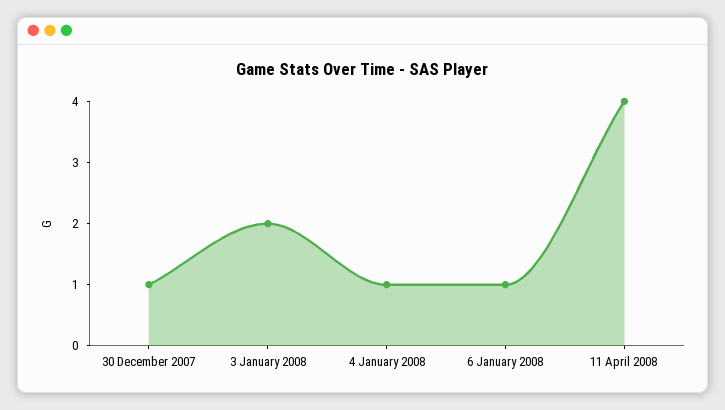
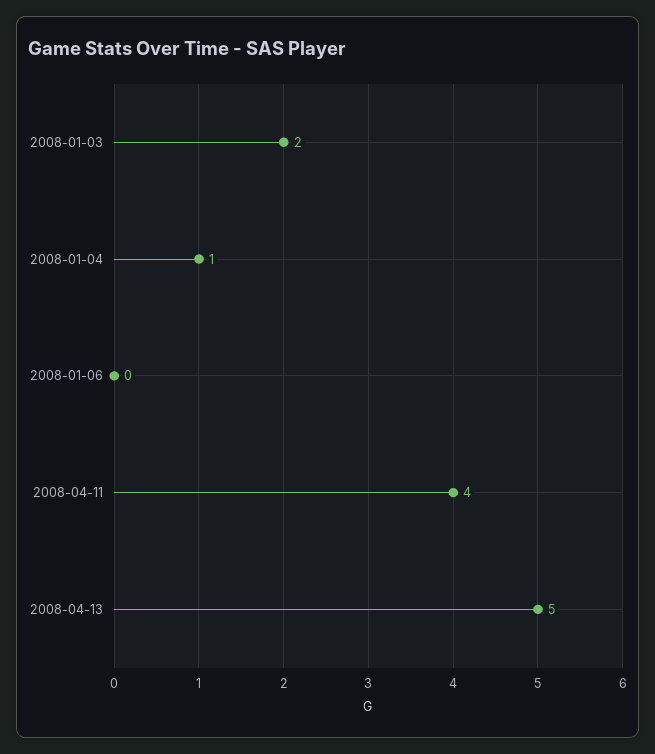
30 December 2007: 1 -> none
6 January 2008: 1 -> 0
2008-04-13: none -> 5

